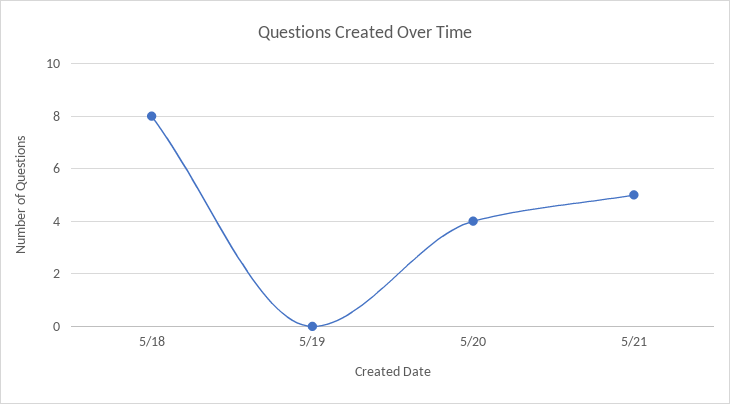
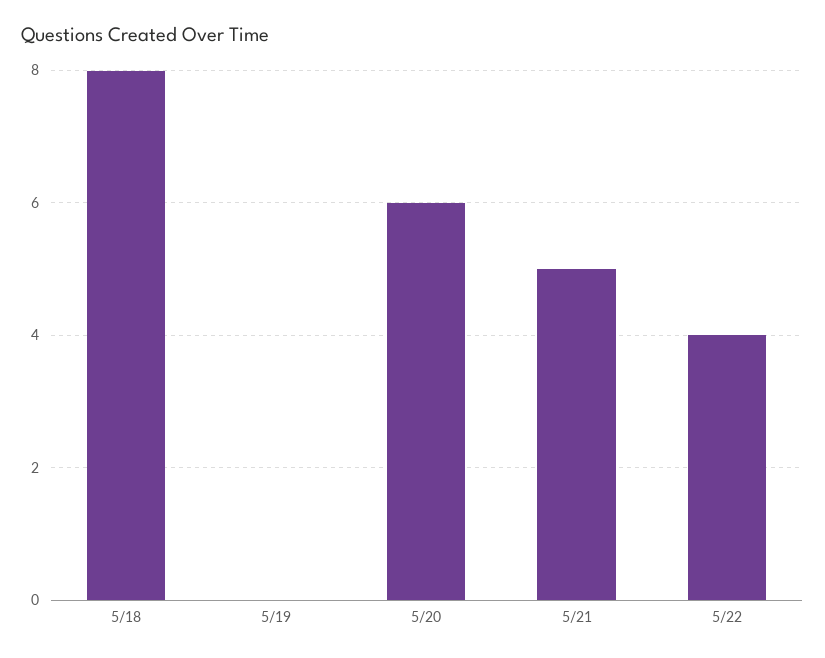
5/20: 4 -> 6
5/22: none -> 4

